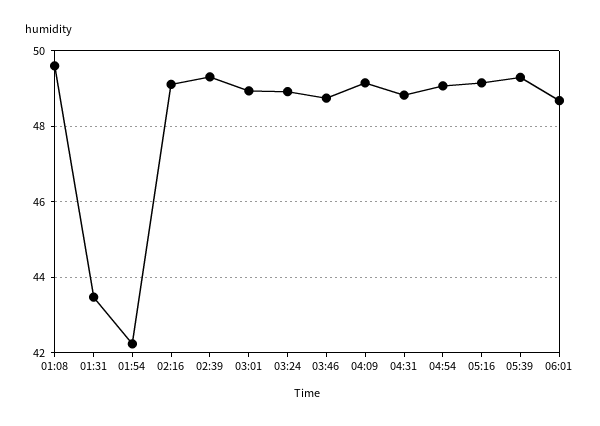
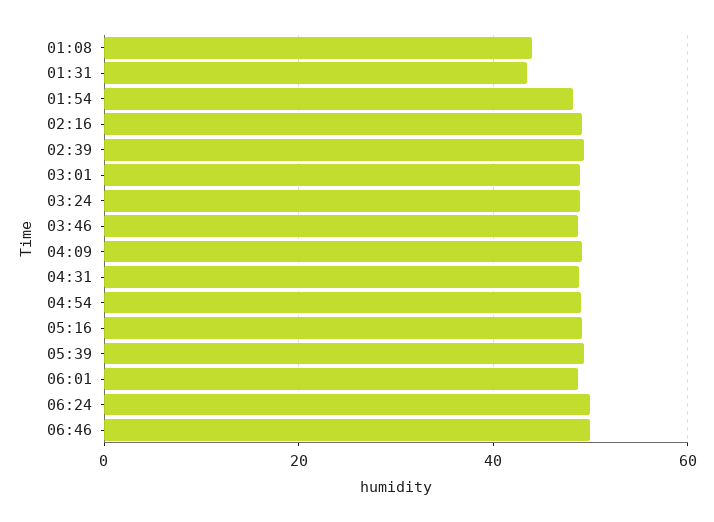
01:08: 49.6 -> 44
01:54: 42.2 -> 48
06:24: none -> 50
06:46: none -> 50

